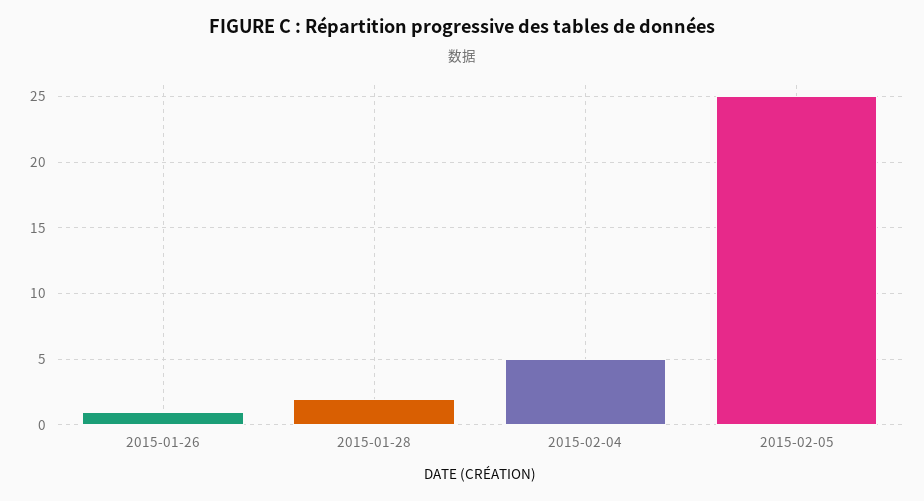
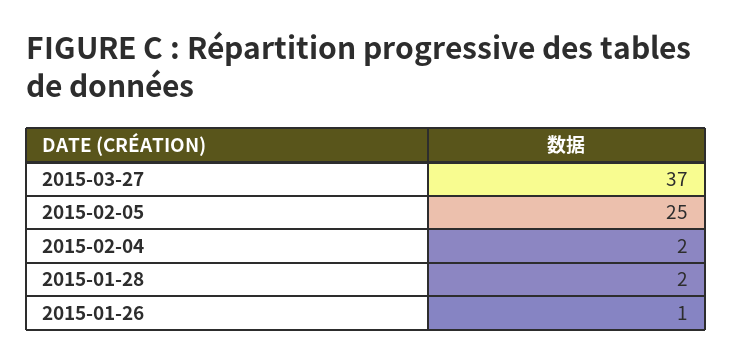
2015-02-04: 5 -> 2
2015-03-27: none -> 37

